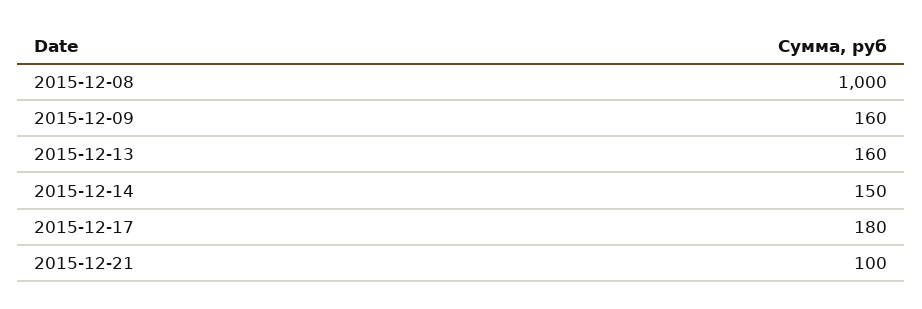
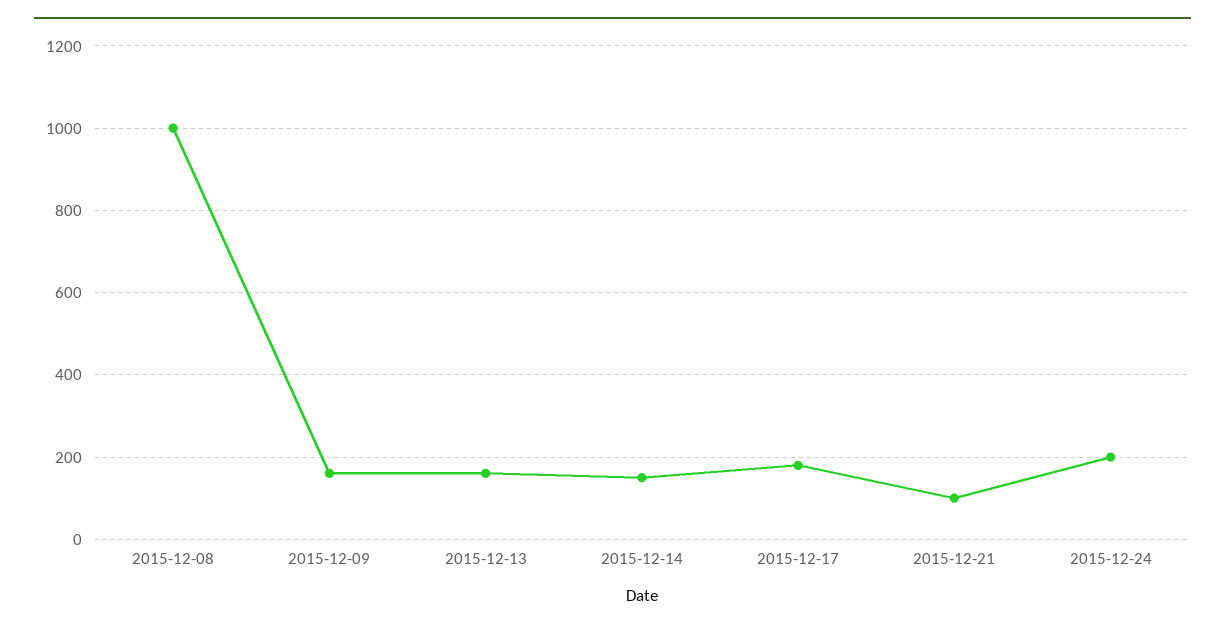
2015-12-24: none -> 200

